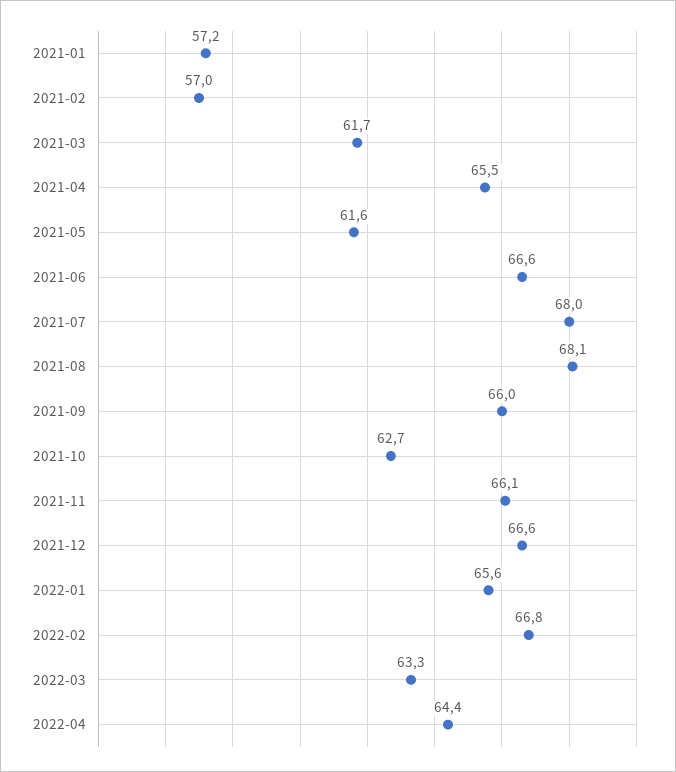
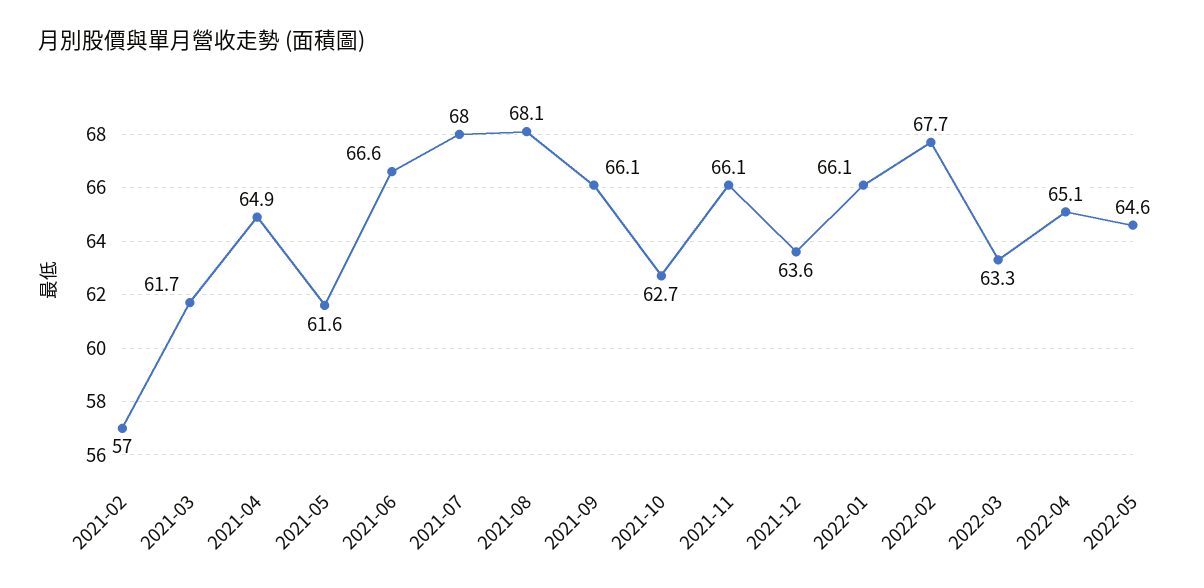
2021-01: 57.2 -> none
2021-04: 65.5 -> 64.9
2021-09: 66 -> 66.1
2021-12: 66.6 -> 63.6
2022-01: 65.6 -> 66.1
2022-02: 66.8 -> 67.7
2022-04: 64.4 -> 65.1
2022-05: none -> 64.6

